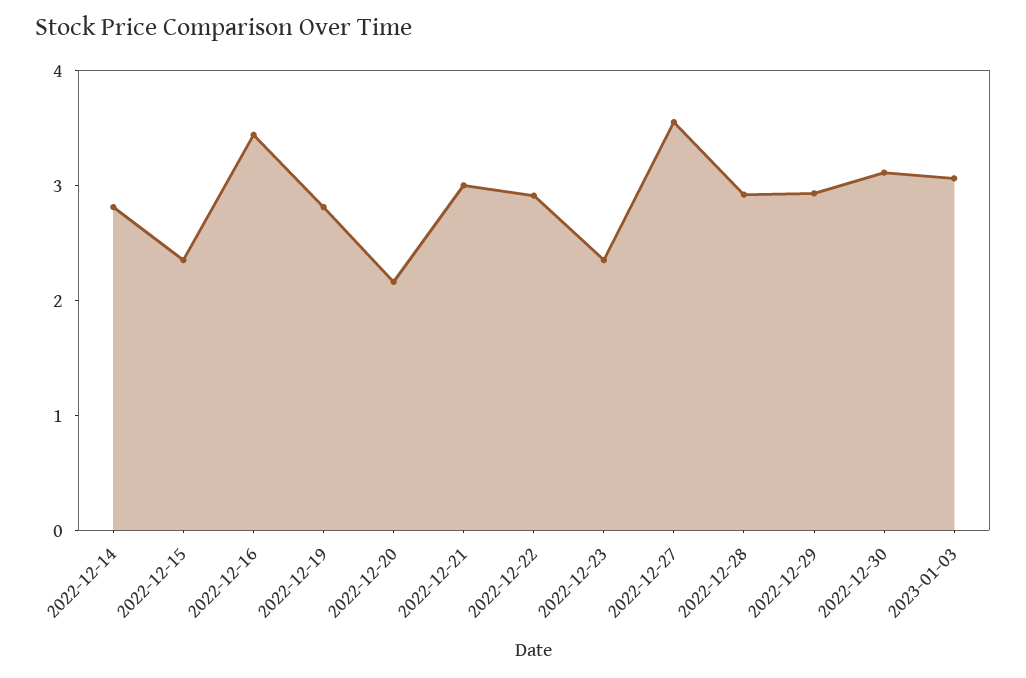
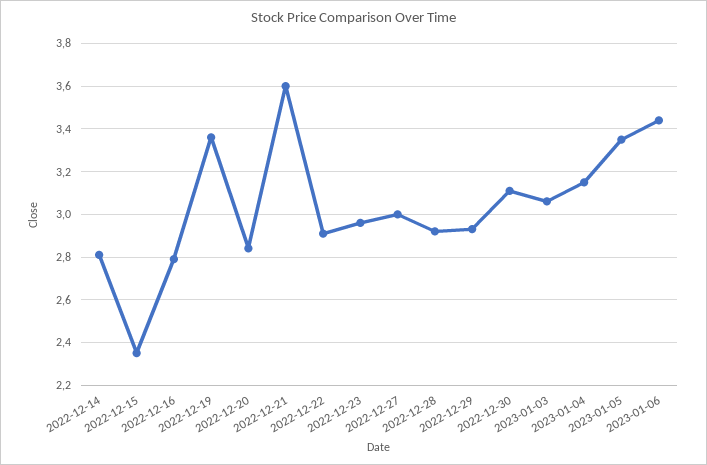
2022-12-16: 3.4 -> 2.8
2022-12-19: 2.8 -> 3.35
2022-12-20: 2.2 -> 2.85
2022-12-21: 3 -> 3.6
2022-12-23: 2.4 -> 2.95
2022-12-27: 3.6 -> 3
2023-01-04: none -> 3.15
2023-01-05: none -> 3.35
2023-01-06: none -> 3.45

